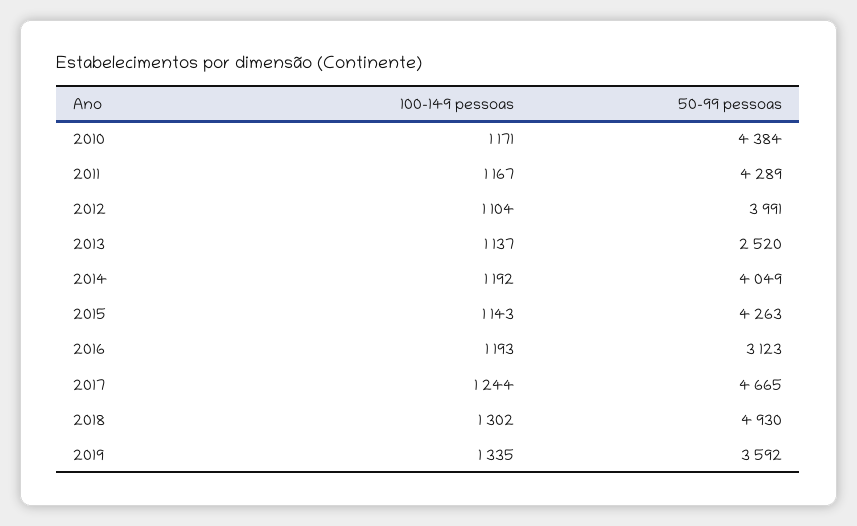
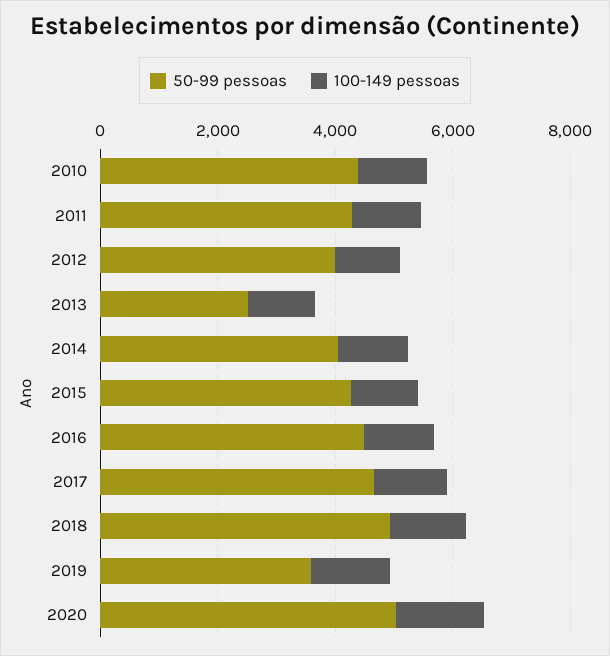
50-99 pessoas, 2016: 3123 -> 4500
50-99 pessoas, 2020: none -> 5000
100-149 pessoas, 2020: none -> 1500

